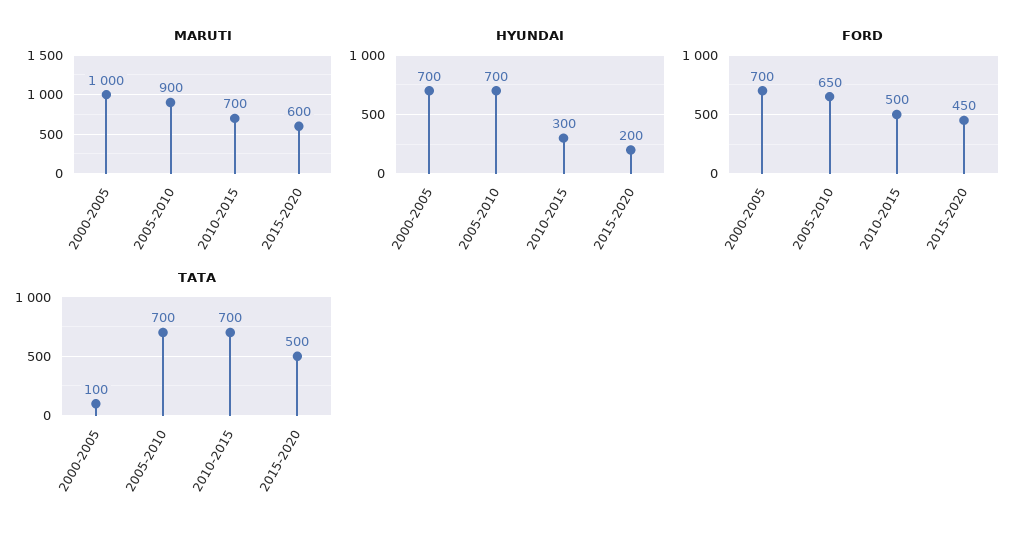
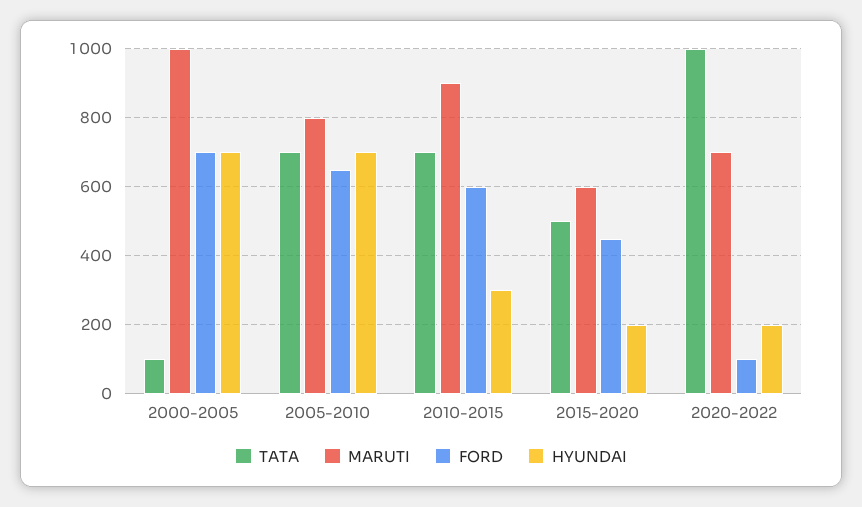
MARUTI, 2005-2010: 900 -> 800
MARUTI, 2010-2015: 700 -> 900
FORD, 2010-2015: 500 -> 600
TATA, 2020-2022: none -> 1000
MARUTI, 2020-2022: none -> 700
FORD, 2020-2022: none -> 100
HYUNDAI, 2020-2022: none -> 200

